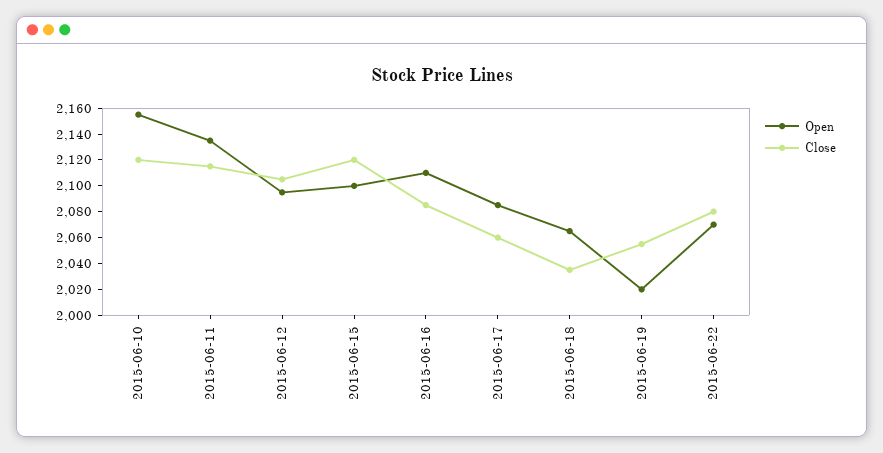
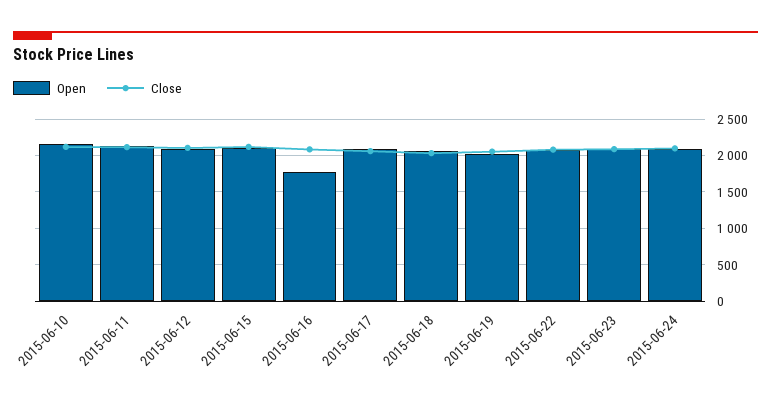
Open, 2015-06-16: 2110 -> 1800
Open, 2015-06-23: none -> 2100
Close, 2015-06-23: none -> 2100
Open, 2015-06-24: none -> 2100
Close, 2015-06-24: none -> 2100

